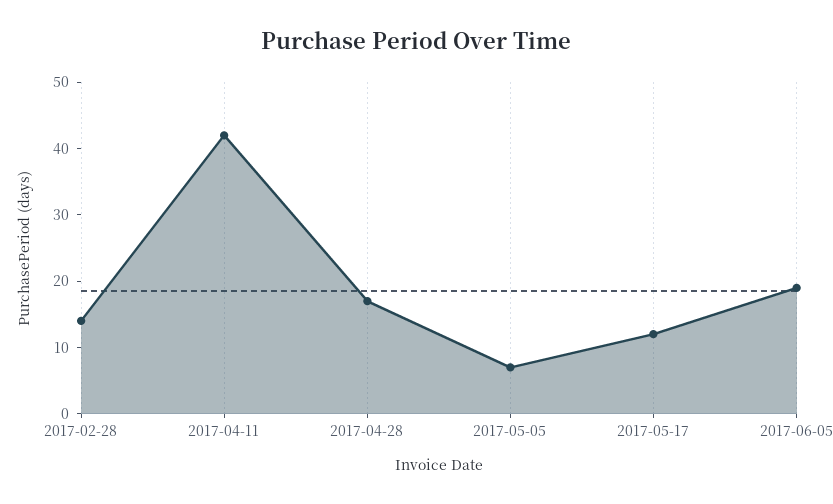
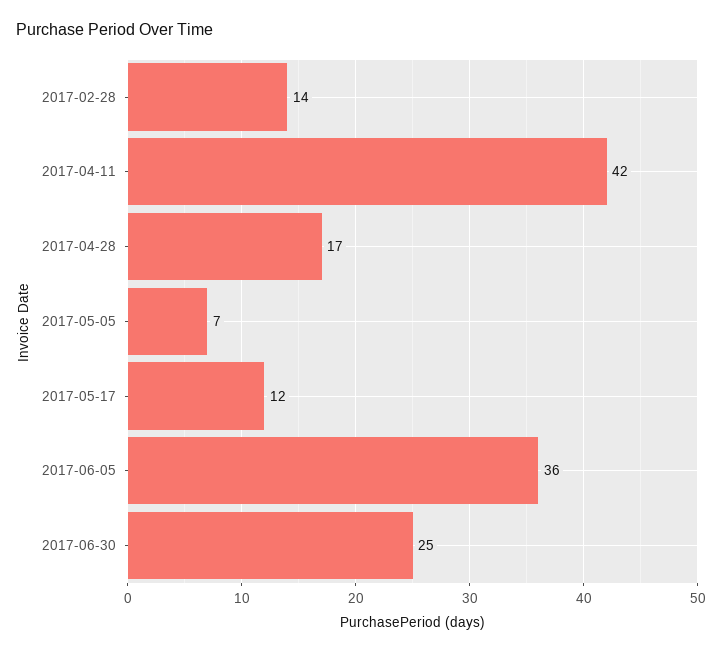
2017-06-05: 20 -> 36
2017-06-30: none -> 25

